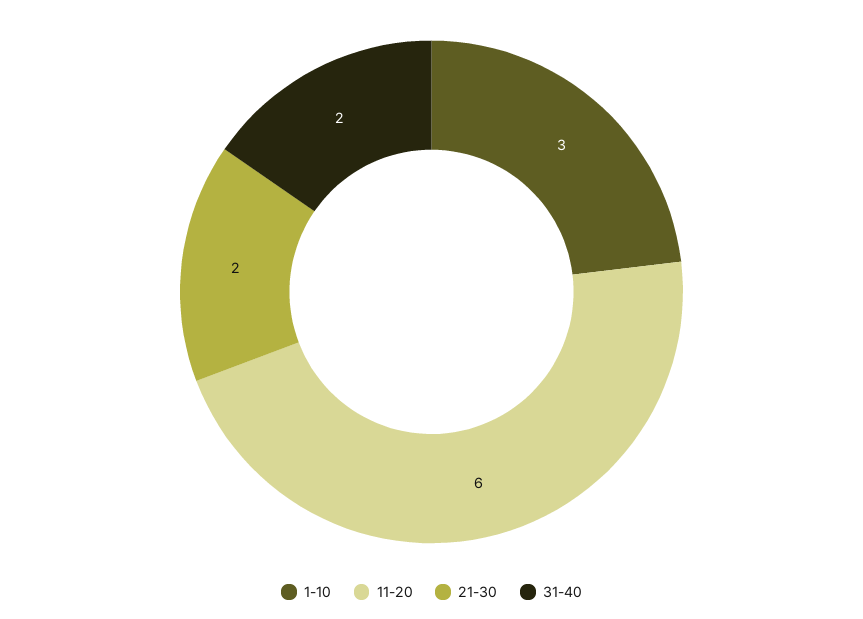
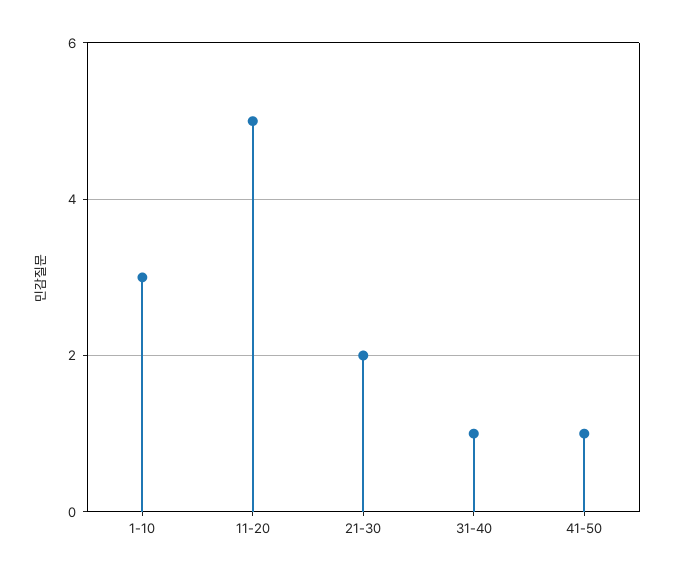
11-20: 6 -> 5
31-40: 2 -> 1
41-50: none -> 1

